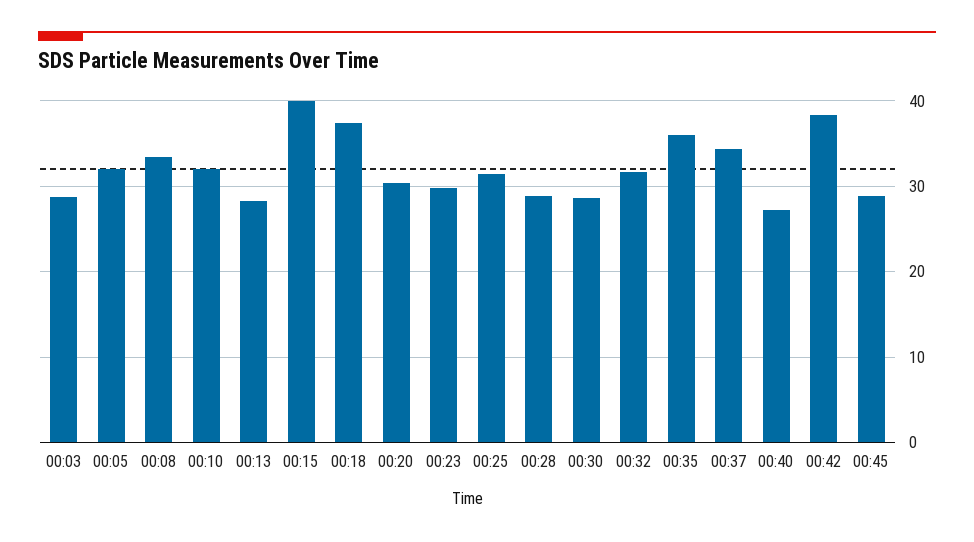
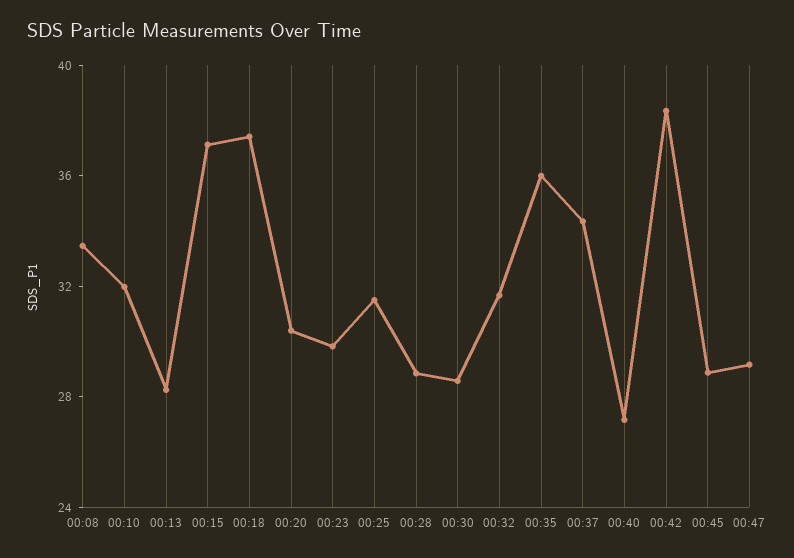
00:03: 29 -> none
00:05: 32 -> none
00:15: 40 -> 37
00:47: none -> 29

